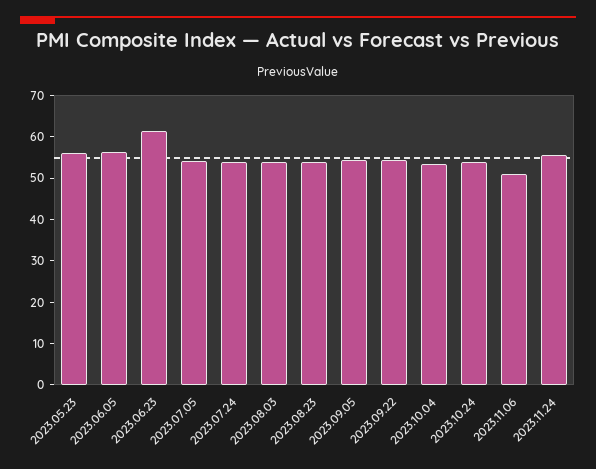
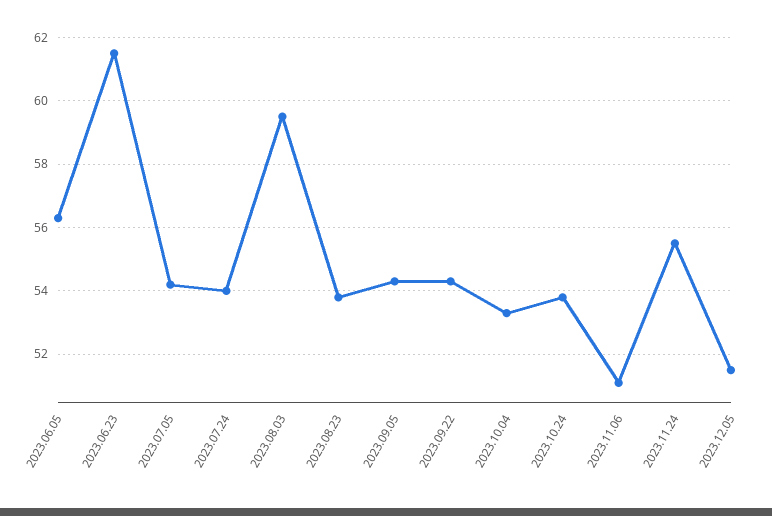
2023.05.23: 56 -> none
2023.08.03: 54 -> 59.5
2023.12.05: none -> 51.5

